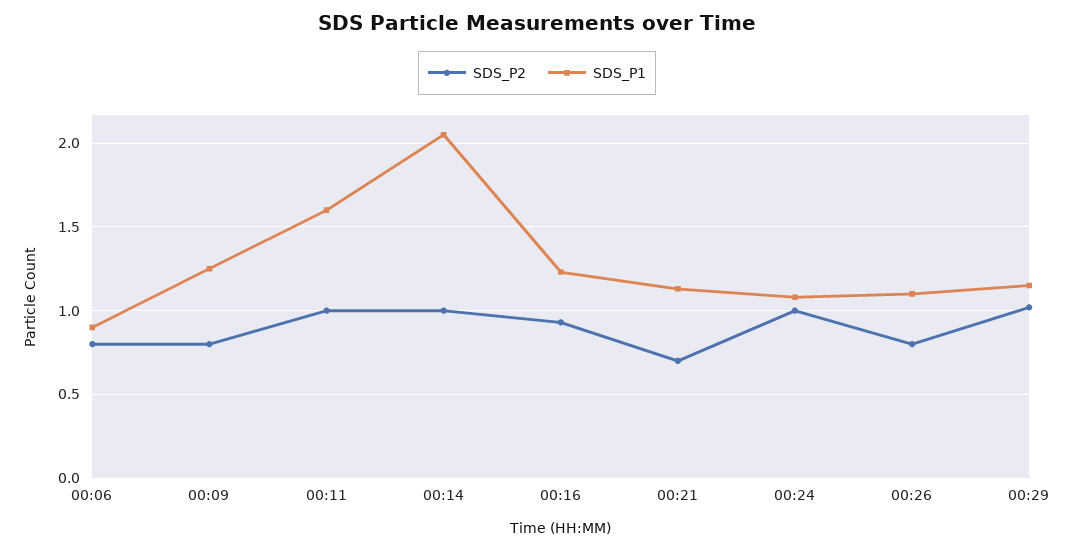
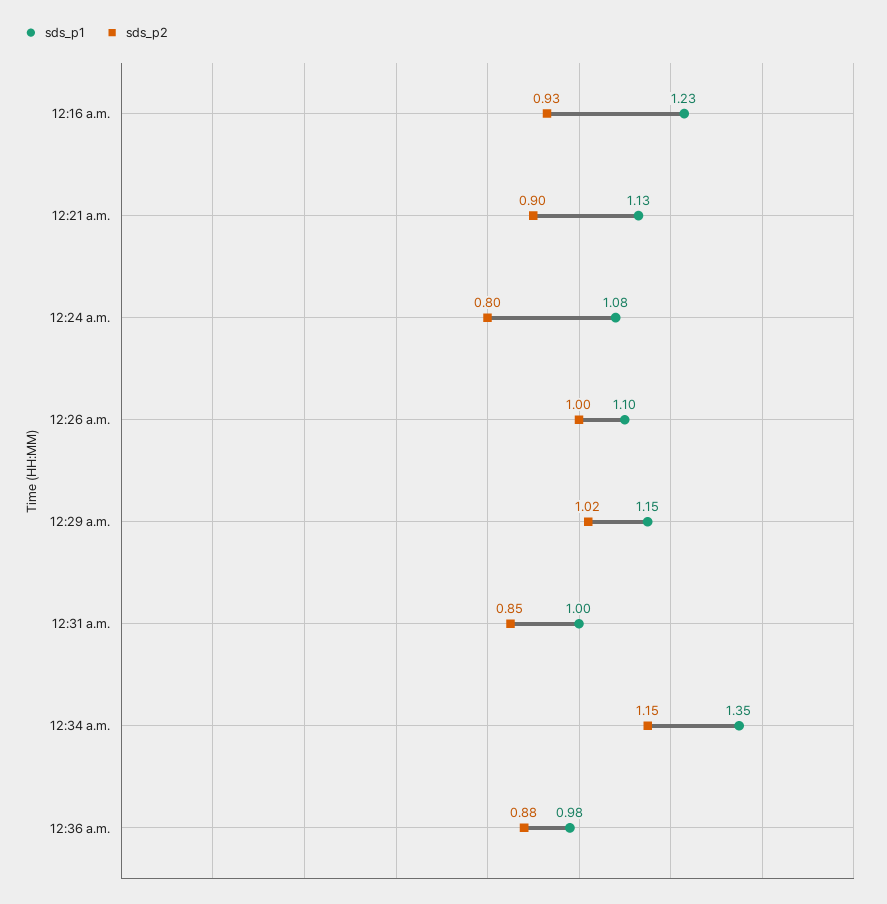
SDS_P2, 00:06: 0.8 -> none
SDS_P1, 00:06: 0.9 -> none
SDS_P2, 00:09: 0.8 -> none
SDS_P1, 00:09: 1.25 -> none
SDS_P2, 00:11: 1 -> none
SDS_P1, 00:11: 1.6 -> none
SDS_P2, 00:14: 1 -> none
SDS_P1, 00:14: 2.05 -> none
SDS_P2, 00:21: 0.7 -> 0.9
SDS_P2, 00:24: 1 -> 0.8
SDS_P2, 00:26: 0.8 -> 1
SDS_P1, 12:31 a.m.: none -> 1
SDS_P2, 12:31 a.m.: none -> 0.85
SDS_P1, 12:34 a.m.: none -> 1.35
SDS_P2, 12:34 a.m.: none -> 1.15
SDS_P1, 12:36 a.m.: none -> 0.98
SDS_P2, 12:36 a.m.: none -> 0.88

